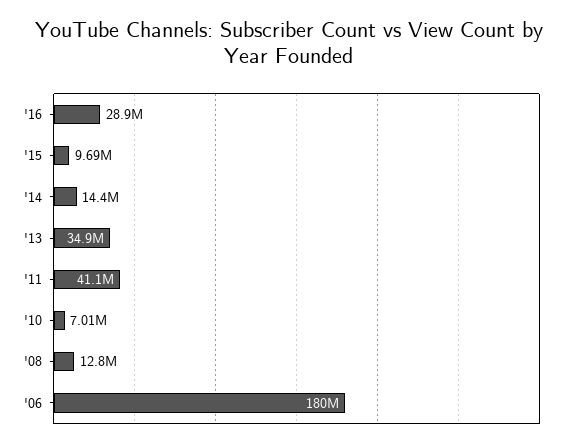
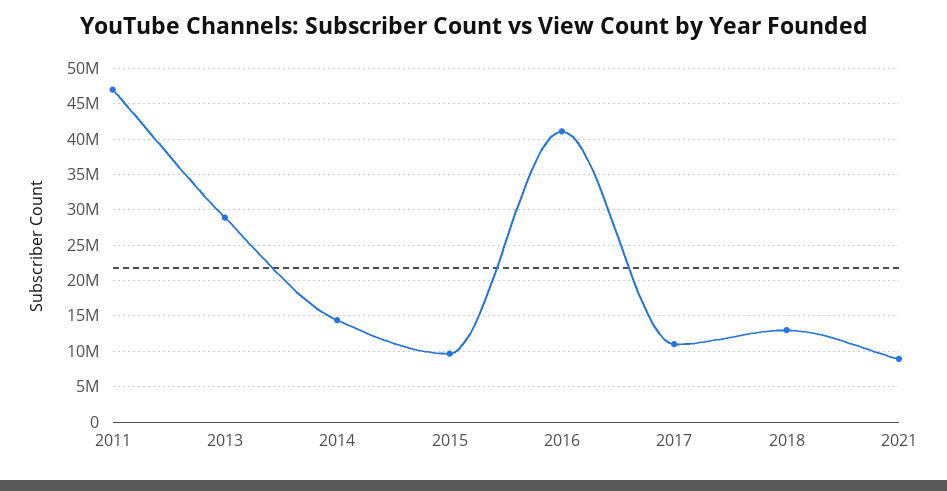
'16: 28900000 -> 41000000
'13: 34900000 -> 29000000
'11: 41100000 -> 47000000
'10: 7010000 -> none
'08: 12800000 -> none
'06: 180000000 -> none
2017: none -> 11000000
2018: none -> 13000000
2021: none -> 9000000

